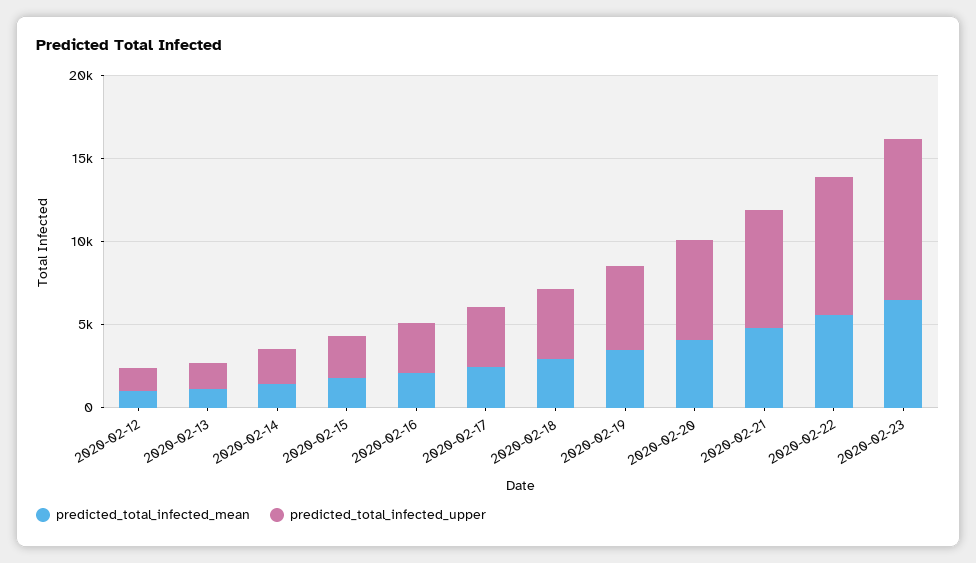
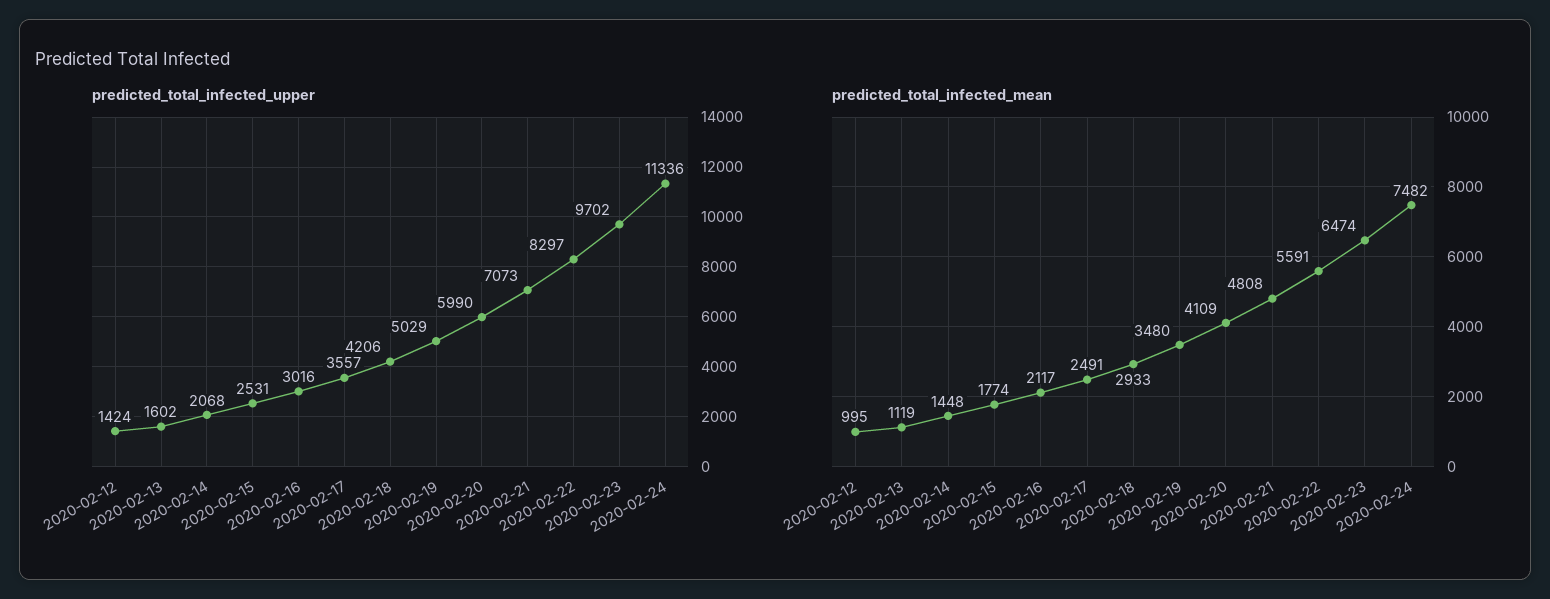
predicted_total_infected_upper, 2020-02-24: none -> 11336
predicted_total_infected_mean, 2020-02-24: none -> 7482

